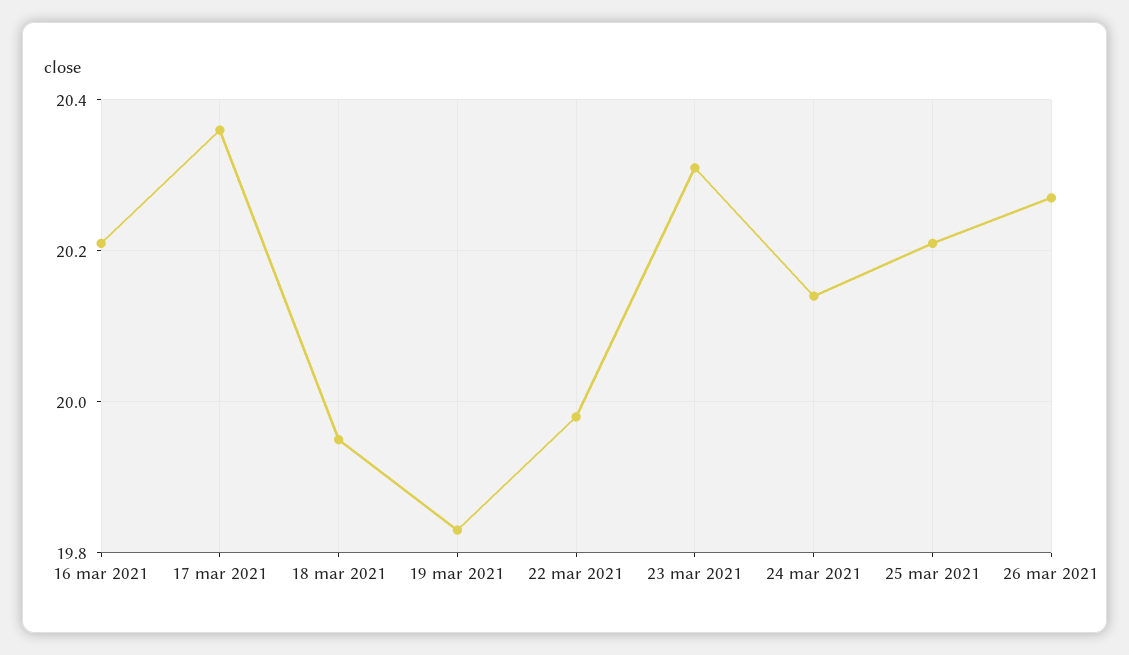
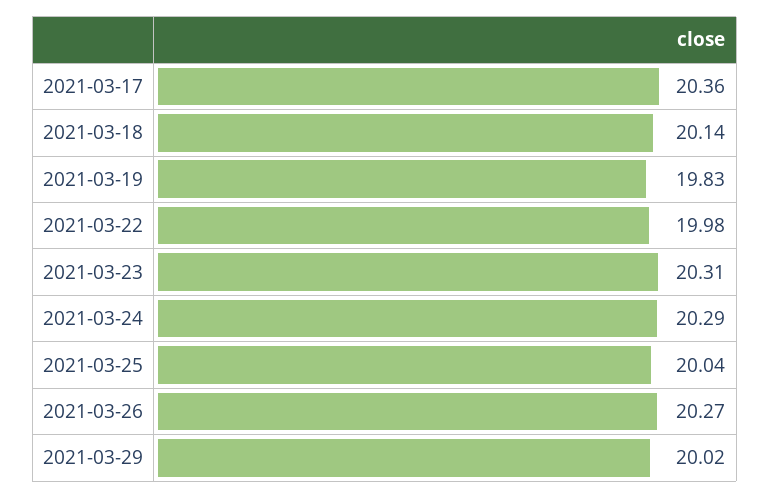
16 mar 2021: 20.2 -> none
18 mar 2021: 19.95 -> 20.14
24 mar 2021: 20.15 -> 20.29
25 mar 2021: 20.2 -> 20.04
2021-03-29: none -> 20.02

